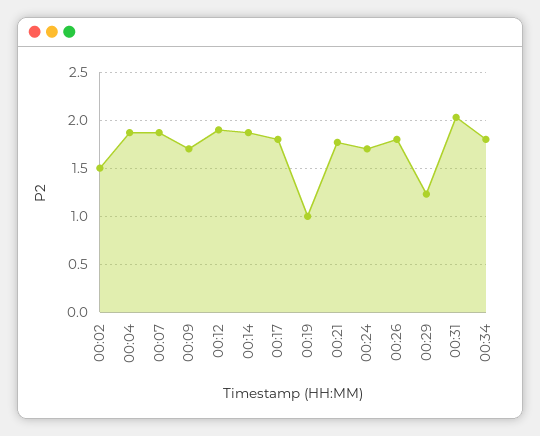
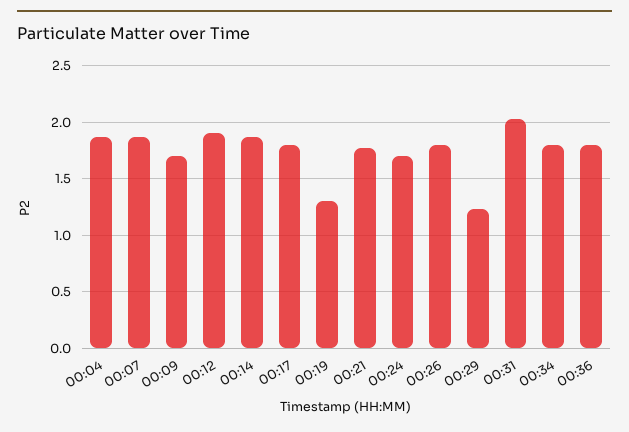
00:02: 1.5 -> none
00:19: 1 -> 1.3
00:36: none -> 1.8

